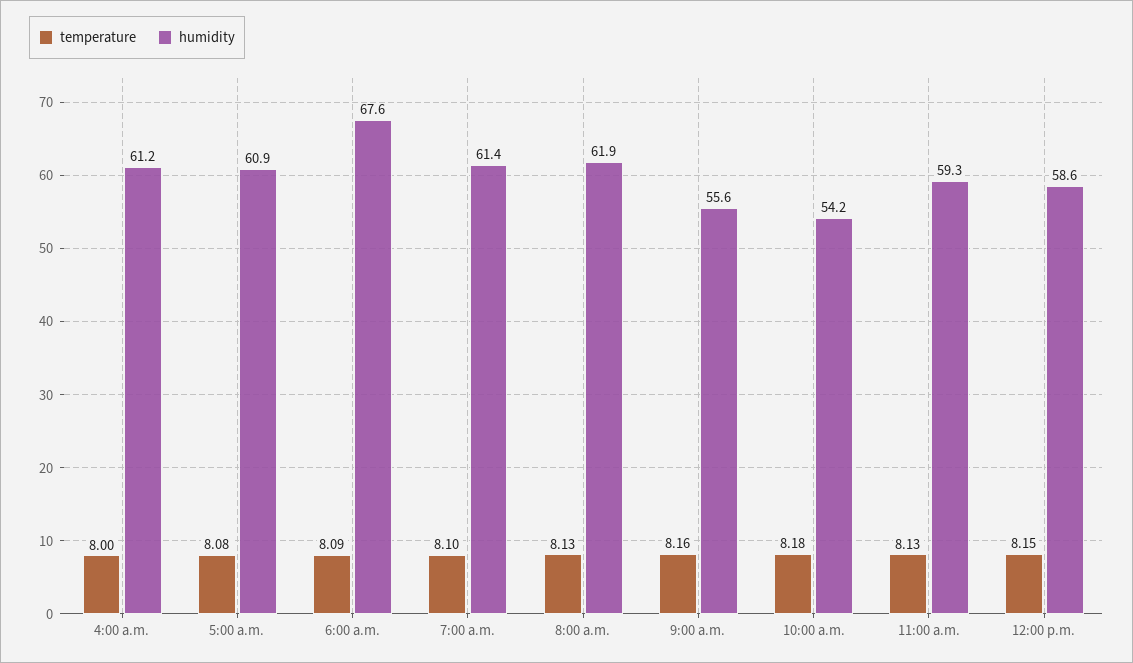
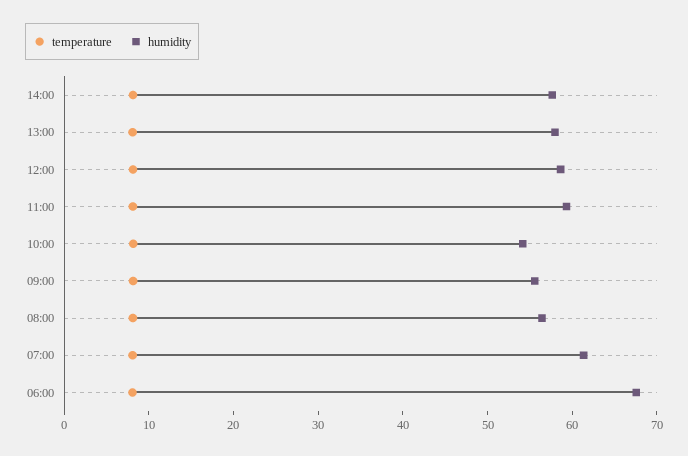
temperature, 4:00 a.m.: 8 -> none
humidity, 4:00 a.m.: 61.2 -> none
temperature, 5:00 a.m.: 8.08 -> none
humidity, 5:00 a.m.: 60.9 -> none
humidity, 8:00 a.m.: 61.9 -> 56
temperature, 14:00: none -> 8
humidity, 14:00: none -> 58
temperature, 13:00: none -> 8
humidity, 13:00: none -> 58

